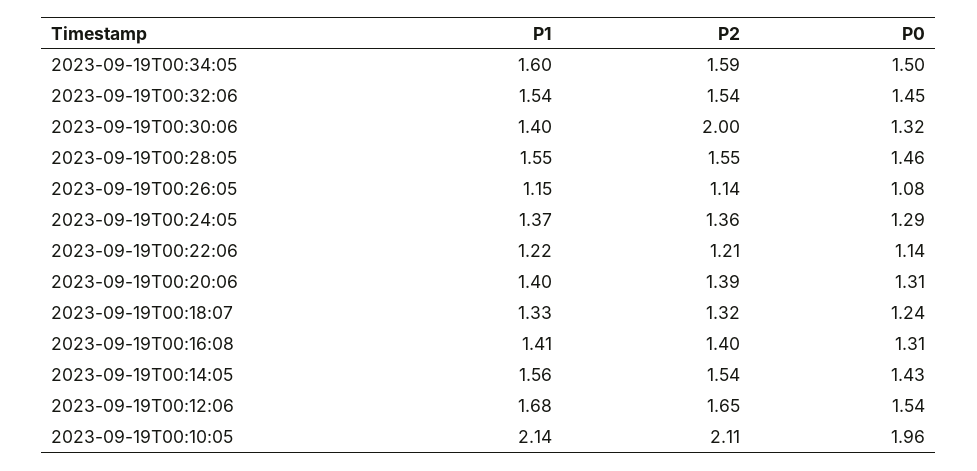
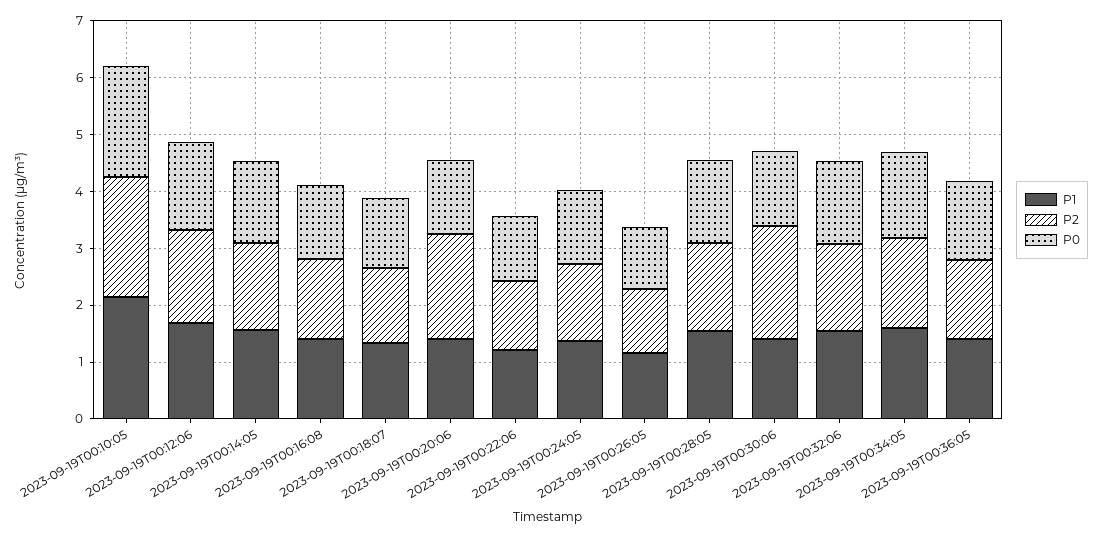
P2, 2023-09-19T00:20:06: 1.39 -> 1.8
P1, 2023-09-19T00:36:05: none -> 1.4
P2, 2023-09-19T00:36:05: none -> 1.4
P0, 2023-09-19T00:36:05: none -> 1.4

